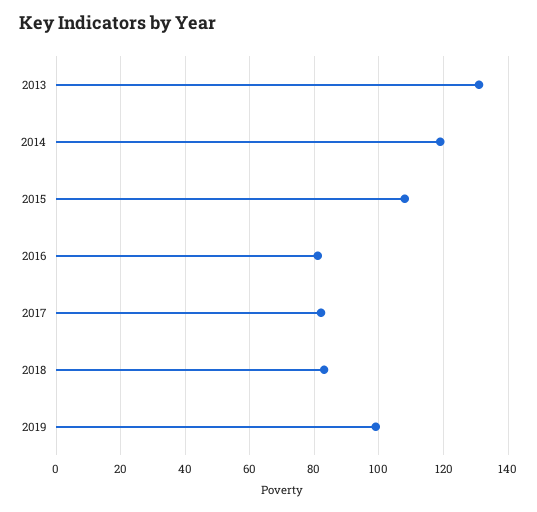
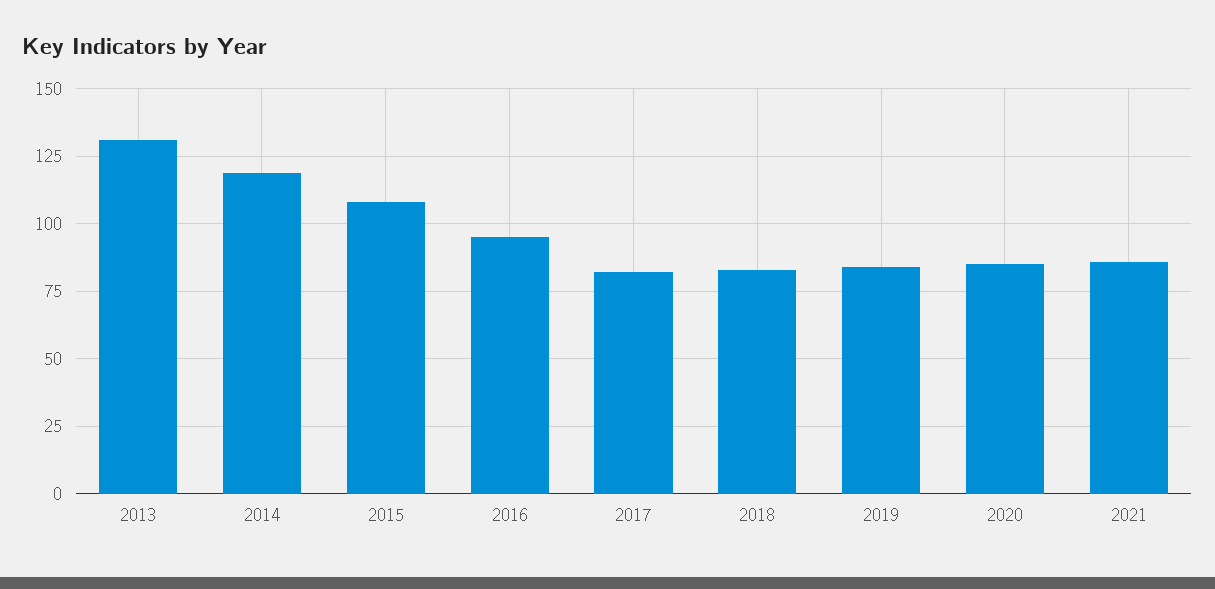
2016: 80 -> 95
2019: 100 -> 85
2020: none -> 85
2021: none -> 85

